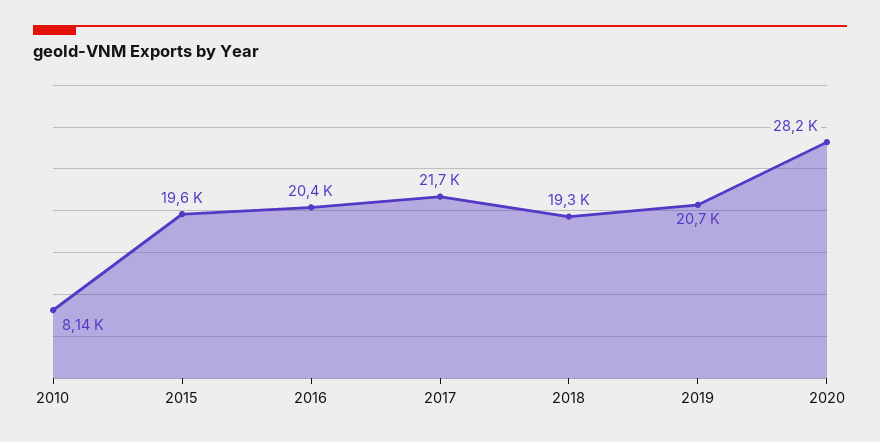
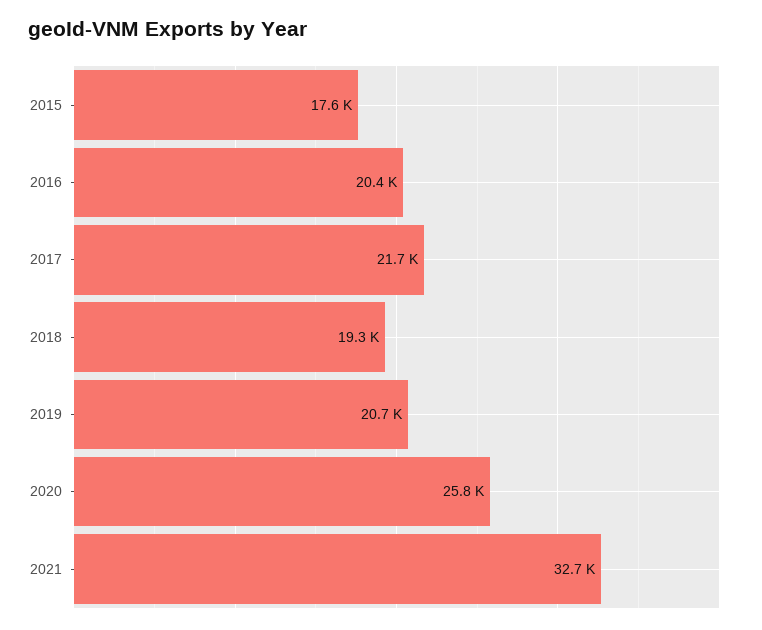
2010: 8140 -> none
2015: 19600 -> 17600
2020: 28200 -> 25800
2021: none -> 32700

